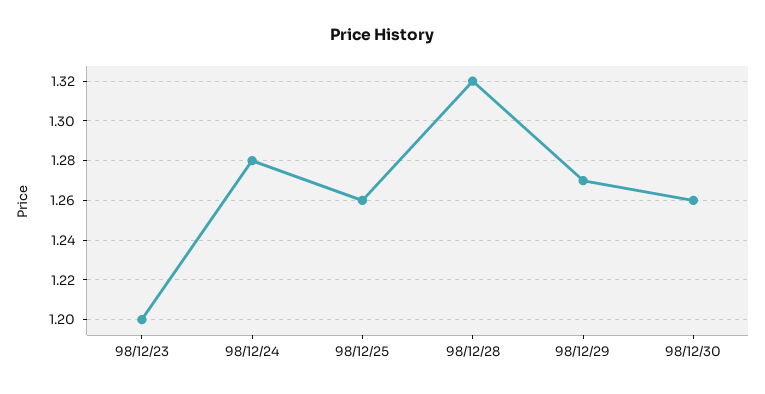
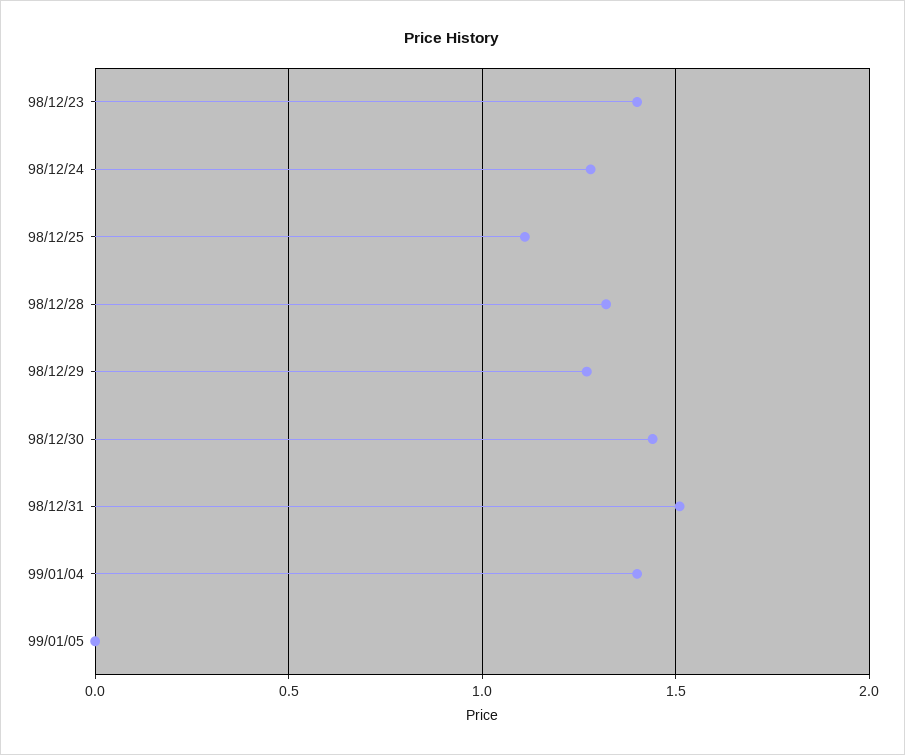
98/12/23: 1.2 -> 1.4
98/12/25: 1.26 -> 1.1
98/12/30: 1.26 -> 1.45
98/12/31: none -> 1.5
99/01/04: none -> 1.4
99/01/05: none -> 0

